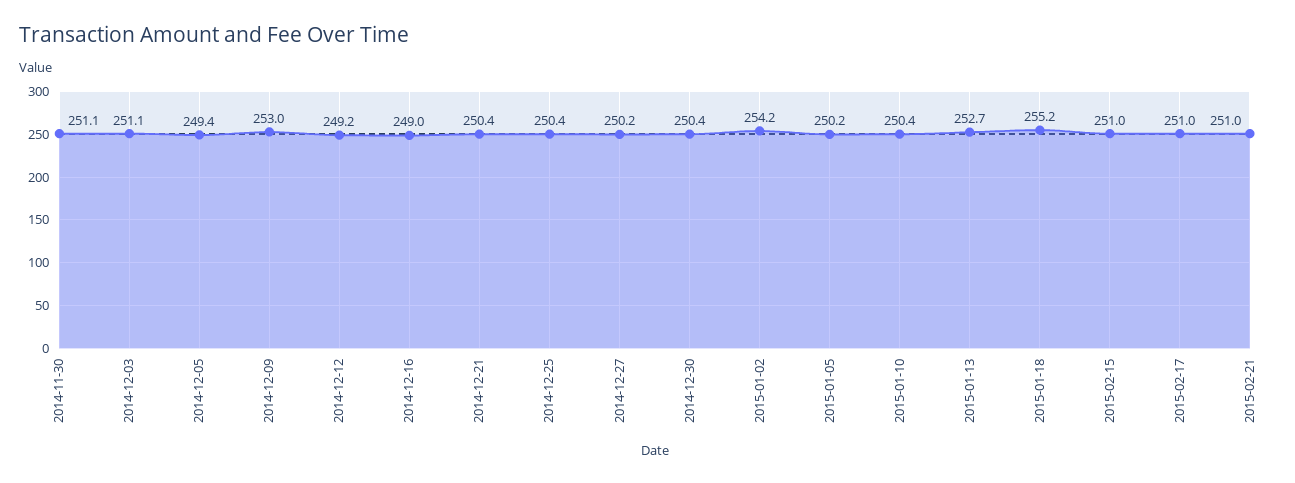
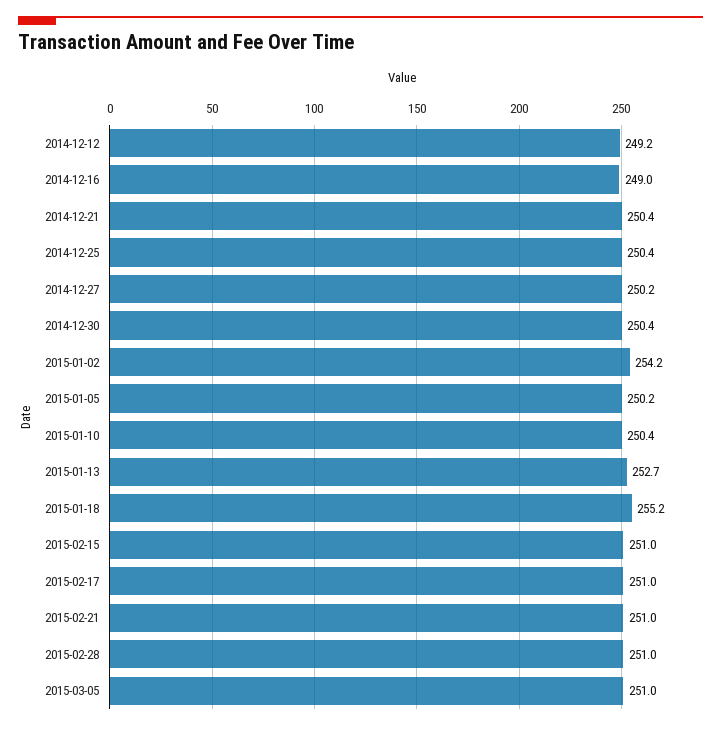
2014-11-30: 251.1 -> none
2014-12-03: 251.1 -> none
2014-12-05: 249.4 -> none
2014-12-09: 253 -> none
2015-02-28: none -> 251
2015-03-05: none -> 251

